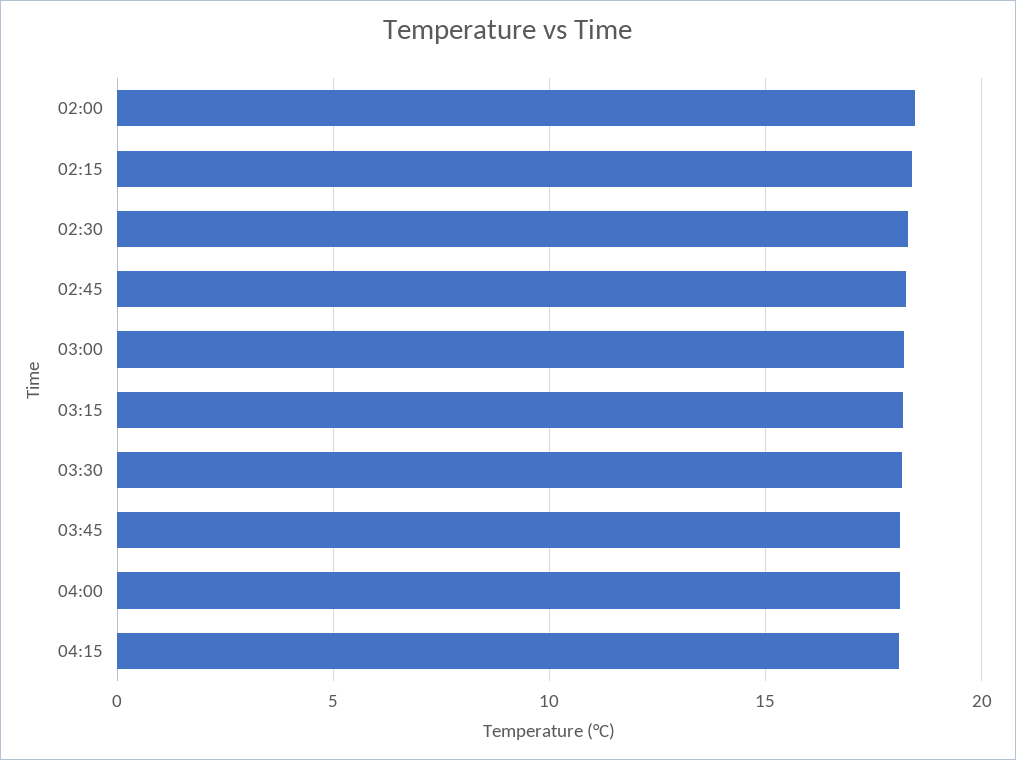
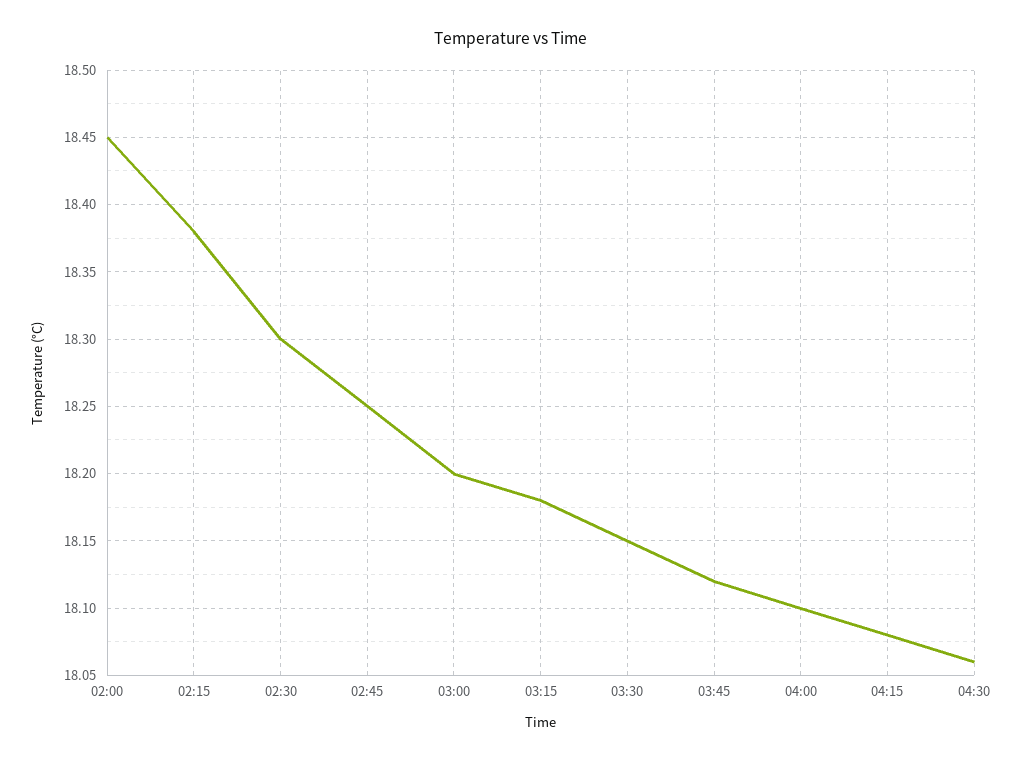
04:30: none -> 18.06

